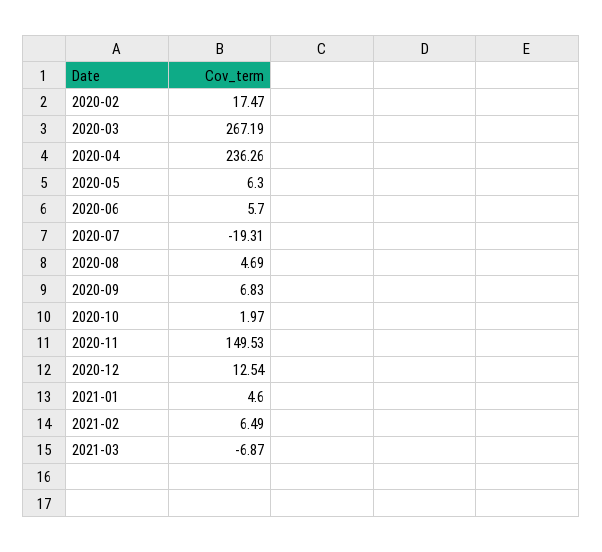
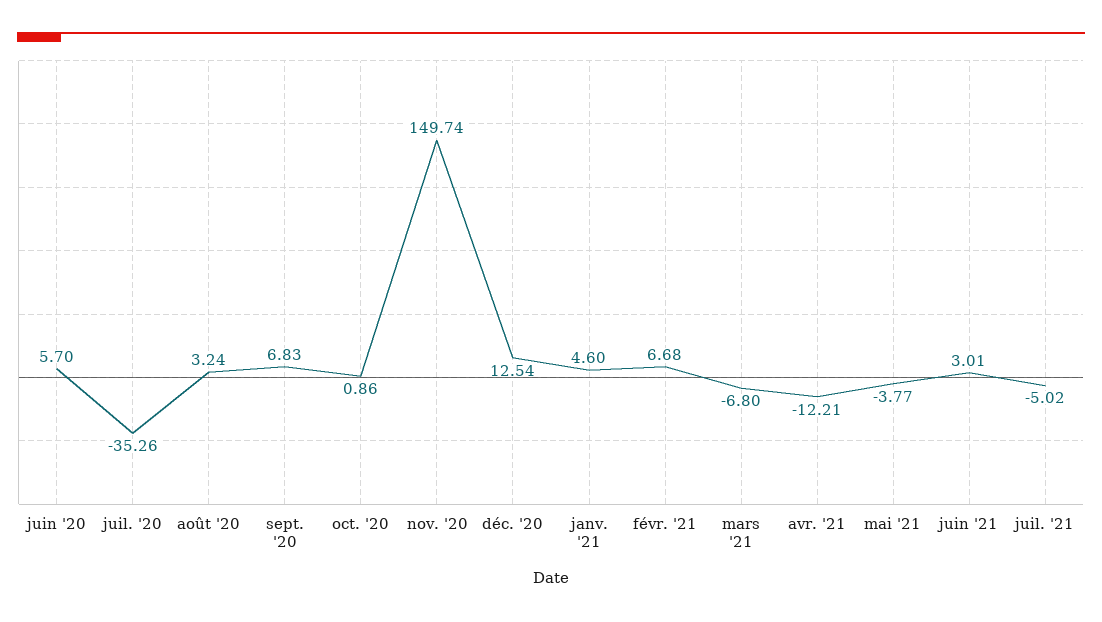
2020-02: 17.47 -> none
2020-03: 267.19 -> none
2020-04: 236.26 -> none
2020-05: 6.3 -> none
2020-07: -19.31 -> -35.26
2020-08: 4.69 -> 3.24
2020-10: 1.97 -> 0.86
2020-11: 149.53 -> 149.74
2021-02: 6.49 -> 6.68
2021-03: -6.87 -> -6.8
avr. '21: none -> -12.21
mai '21: none -> -3.77
juin '21: none -> 3.01
juil. '21: none -> -5.02

